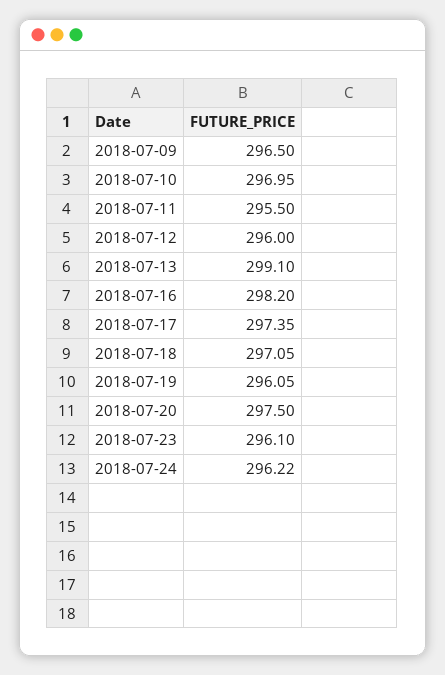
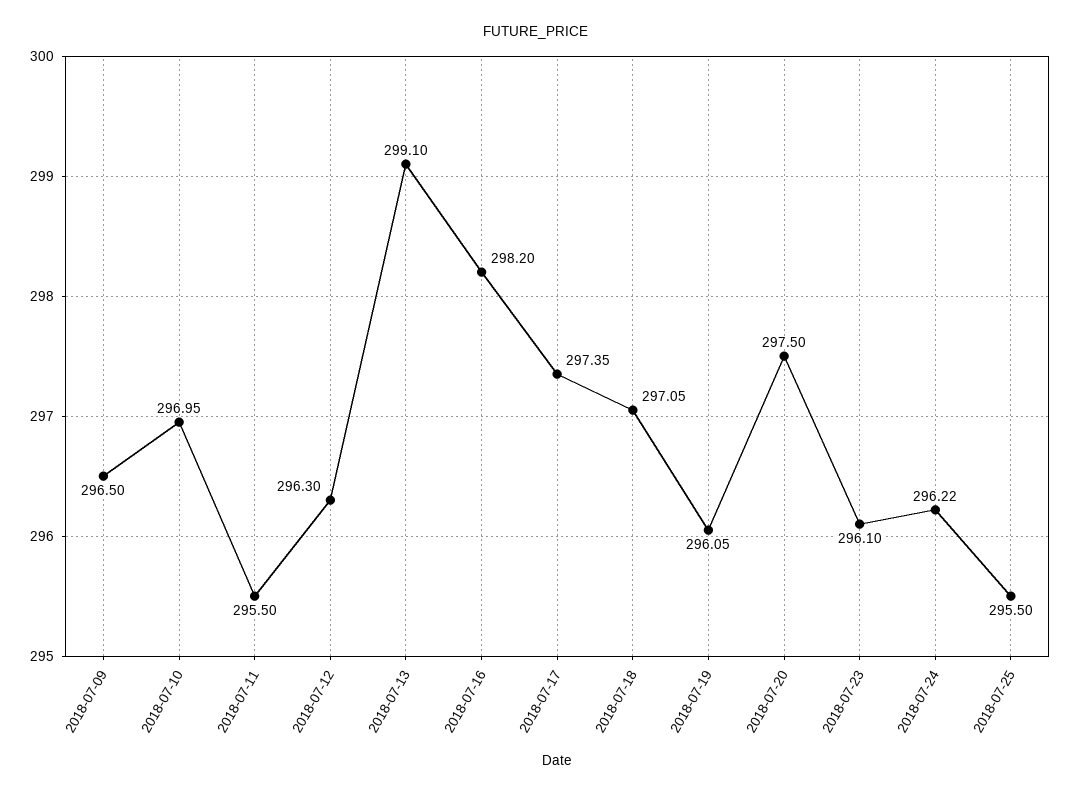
2018-07-12: 296 -> 296.3
2018-07-25: none -> 295.5

